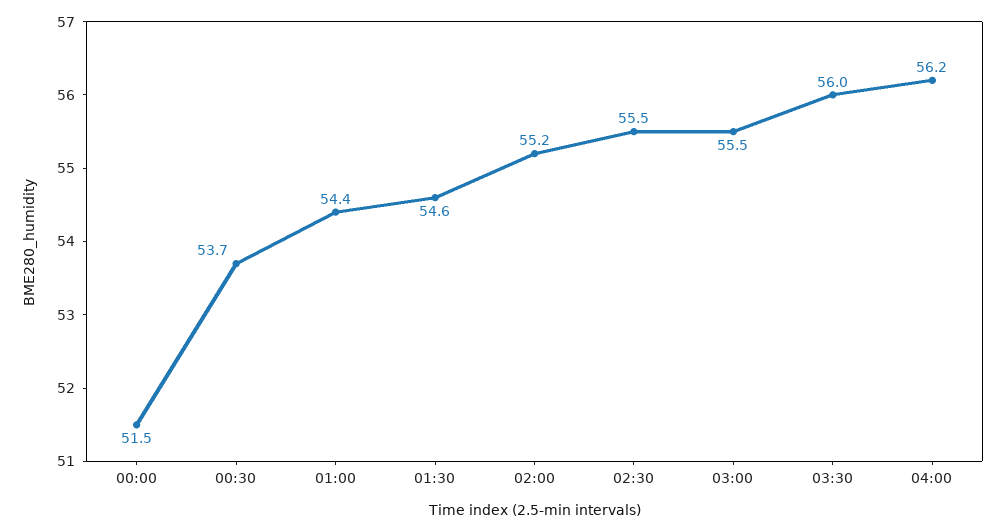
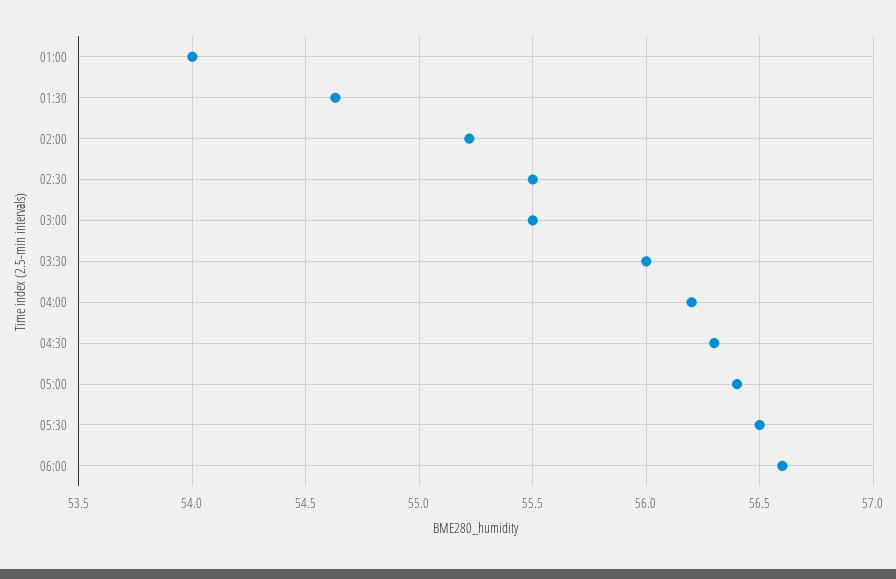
00:00: 51.5 -> none
00:30: 53.7 -> none
01:00: 54.4 -> 54
04:30: none -> 56.3
05:00: none -> 56.4
05:30: none -> 56.5
06:00: none -> 56.6

